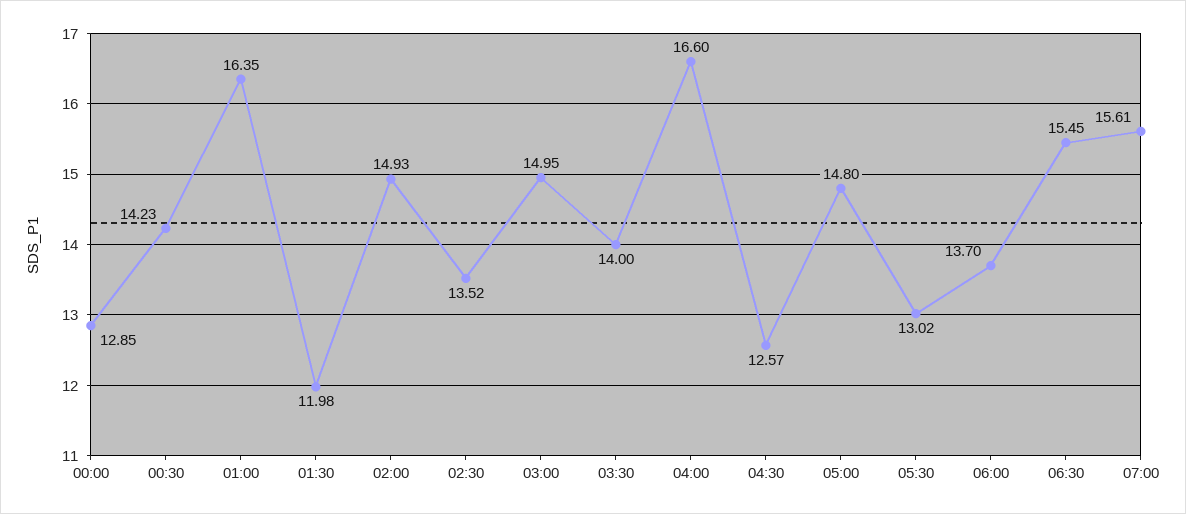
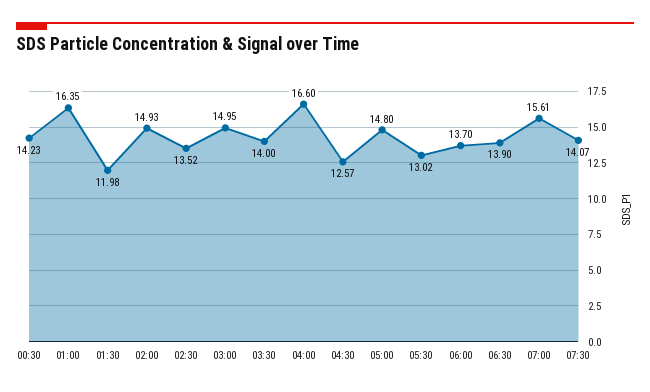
00:00: 12.85 -> none
06:30: 15.45 -> 13.9
07:30: none -> 14.07

